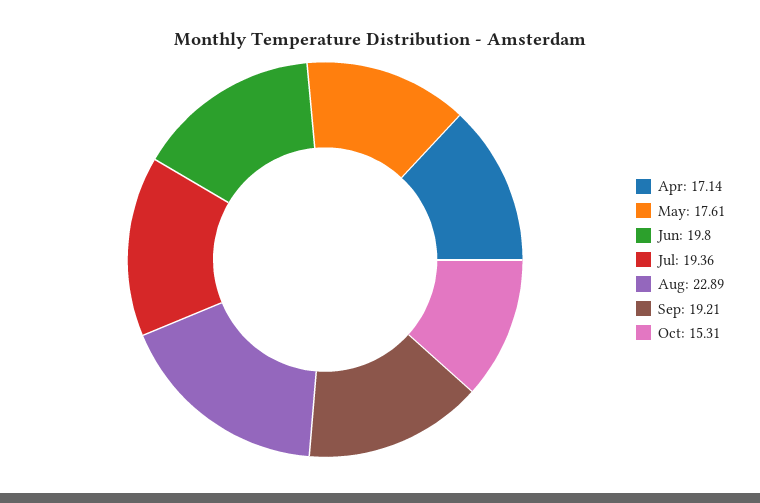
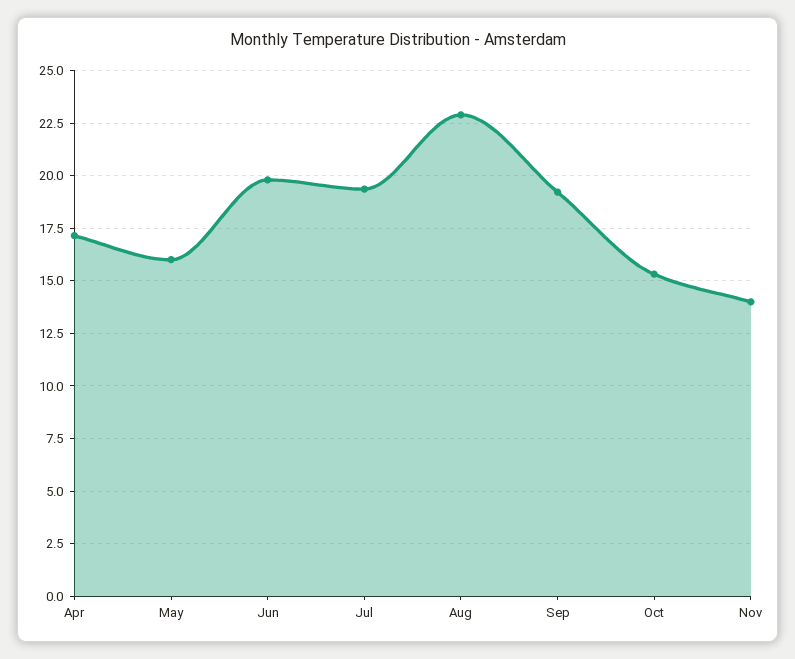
May: 17.61 -> 16
Nov: none -> 14

